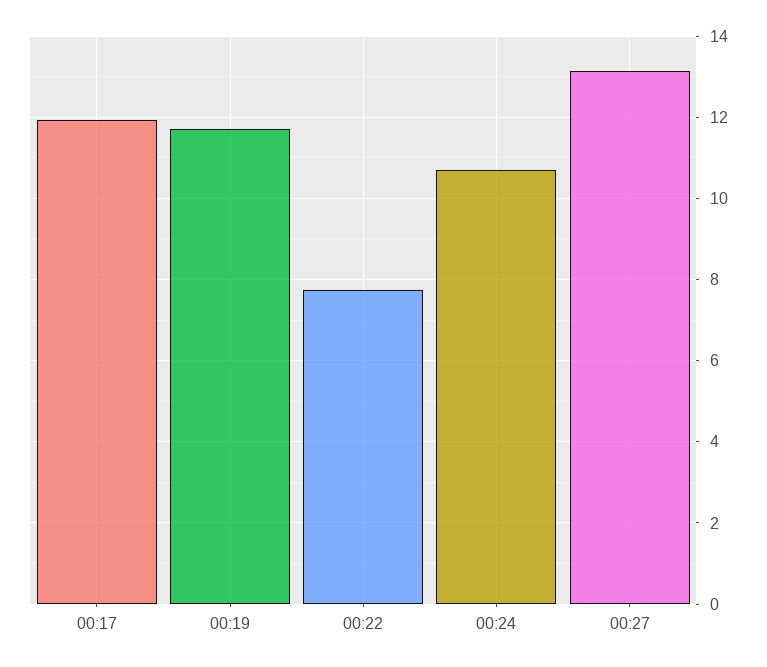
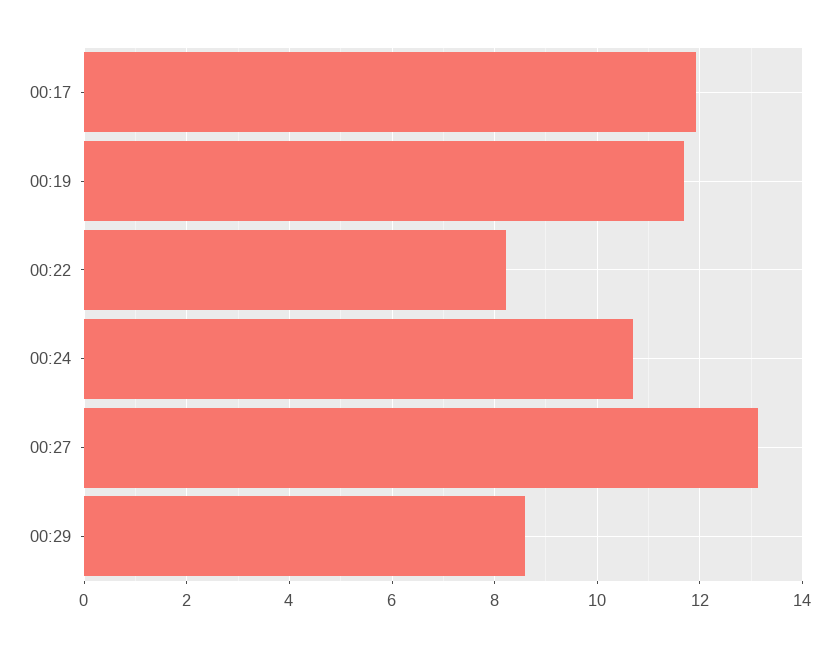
00:22: 7.8 -> 8.2
00:29: none -> 8.6

